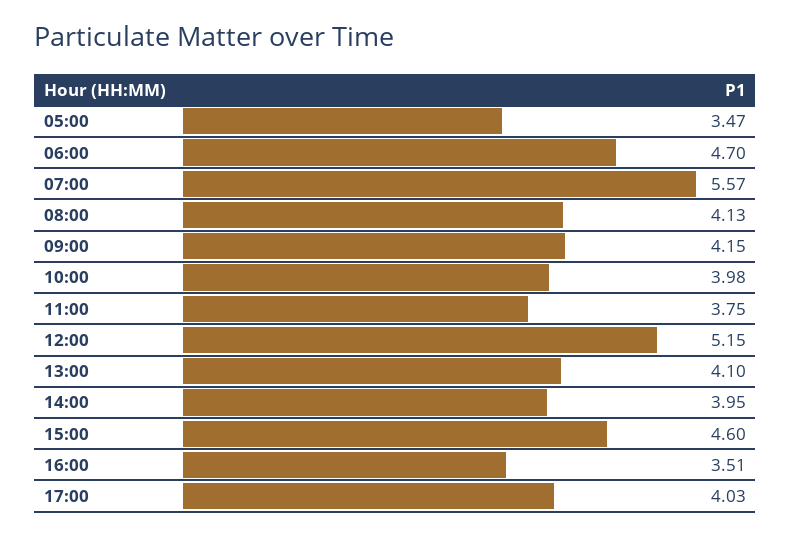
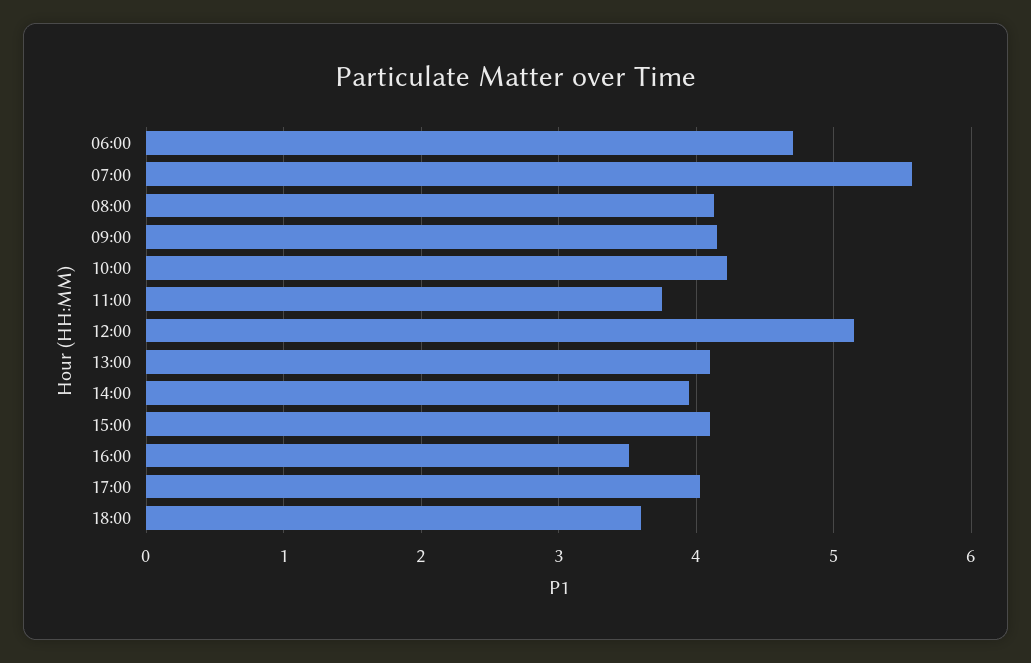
05:00: 3.47 -> none
10:00: 3.98 -> 4.2
15:00: 4.6 -> 4.1
18:00: none -> 3.6

